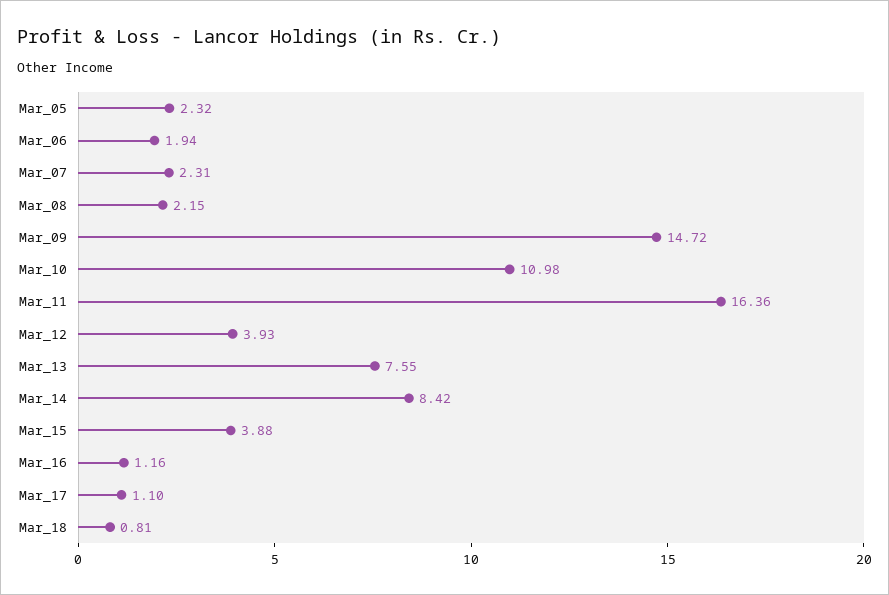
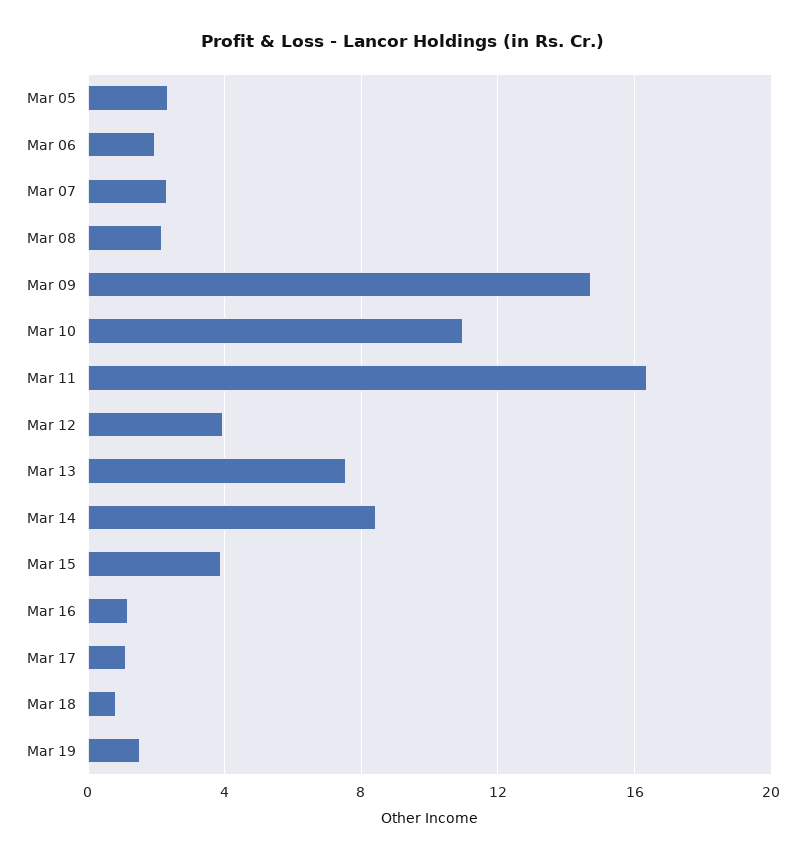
Mar 19: none -> 1.5

